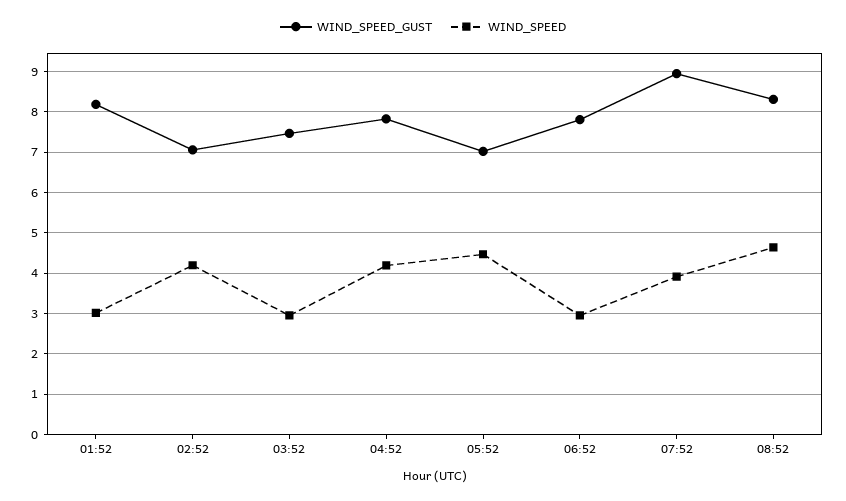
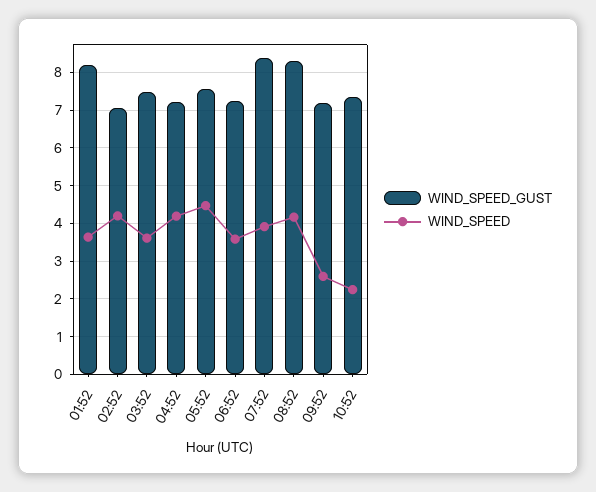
WIND_SPEED, 01:52: 3 -> 3.6
WIND_SPEED, 03:52: 3 -> 3.6
WIND_SPEED_GUST, 04:52: 7.8 -> 7.2
WIND_SPEED_GUST, 05:52: 7 -> 7.6
WIND_SPEED_GUST, 06:52: 7.8 -> 7.2
WIND_SPEED, 06:52: 3 -> 3.6
WIND_SPEED_GUST, 07:52: 9 -> 8.4
WIND_SPEED, 08:52: 4.6 -> 4.2
WIND_SPEED_GUST, 09:52: none -> 7.2
WIND_SPEED, 09:52: none -> 2.6
WIND_SPEED_GUST, 10:52: none -> 7.4
WIND_SPEED, 10:52: none -> 2.2

